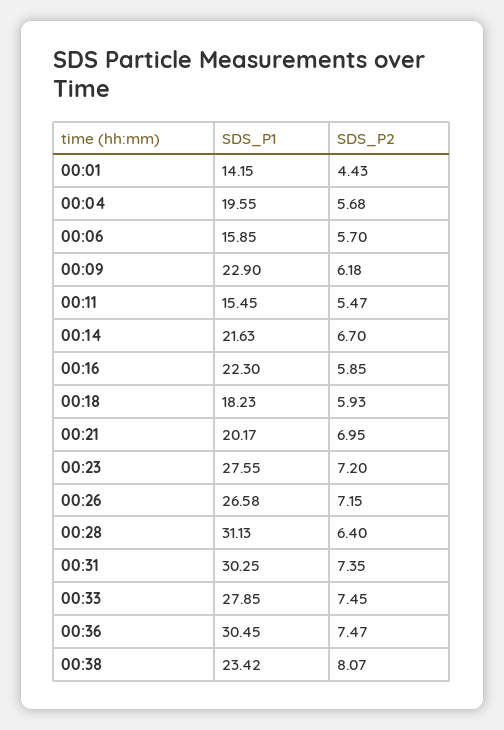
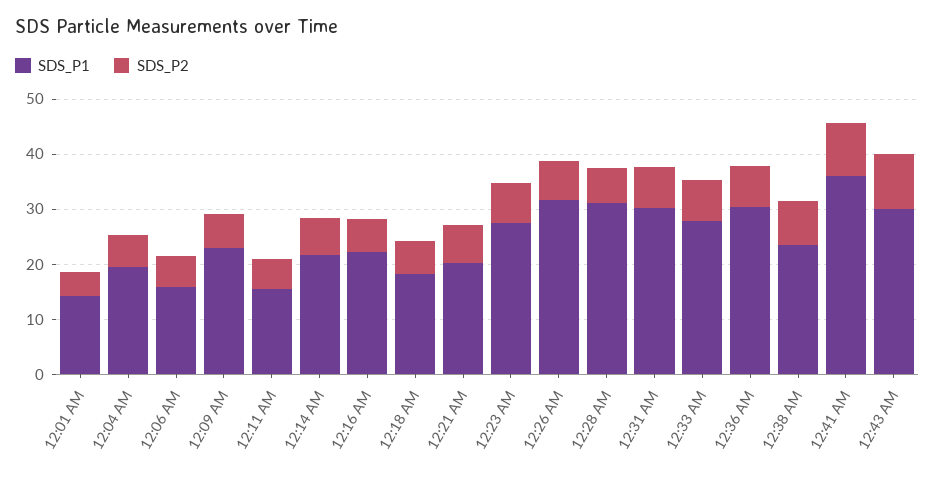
SDS_P1, 00:26: 26.58 -> 32
SDS_P1, 12:41 AM: none -> 36
SDS_P2, 12:41 AM: none -> 10
SDS_P1, 12:43 AM: none -> 30
SDS_P2, 12:43 AM: none -> 10

